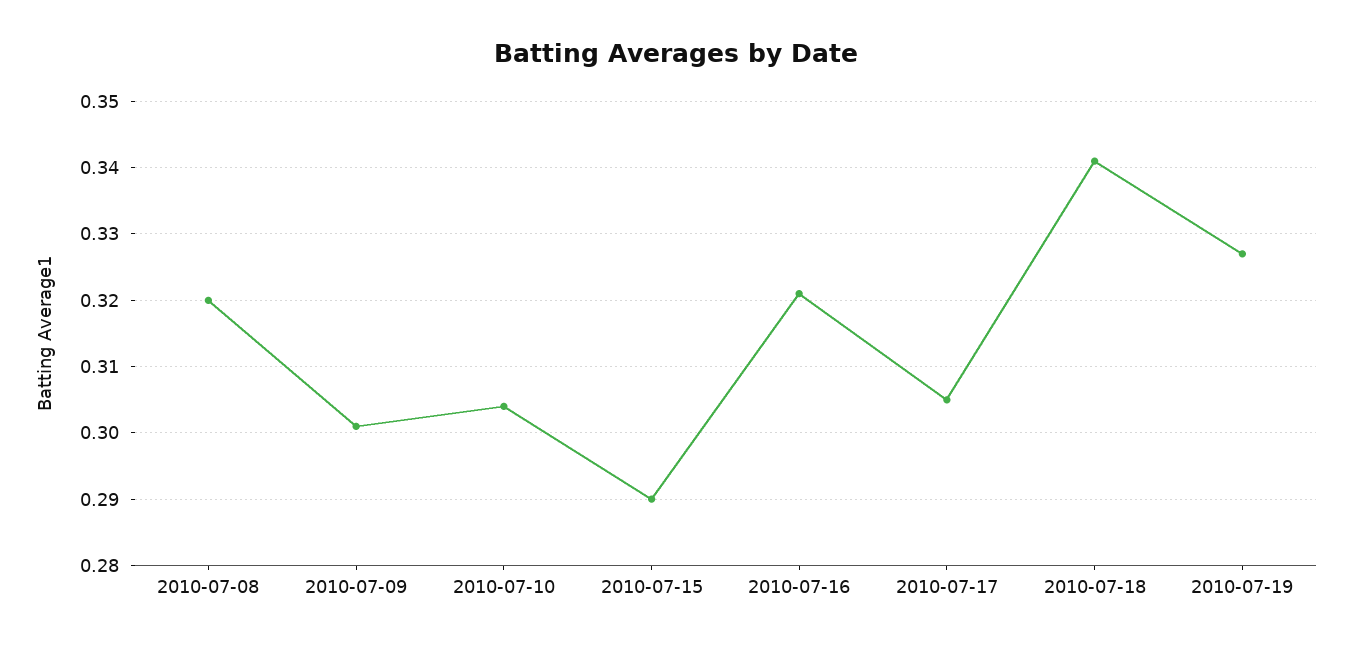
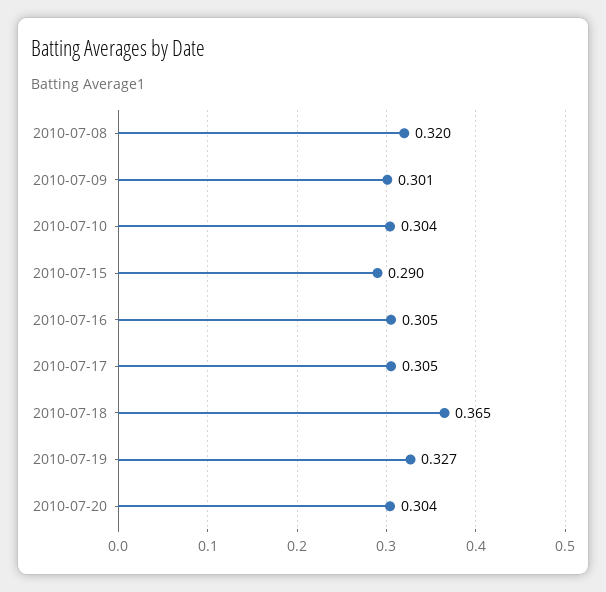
2010-07-16: 0.321 -> 0.305
2010-07-18: 0.341 -> 0.365
2010-07-20: none -> 0.304

